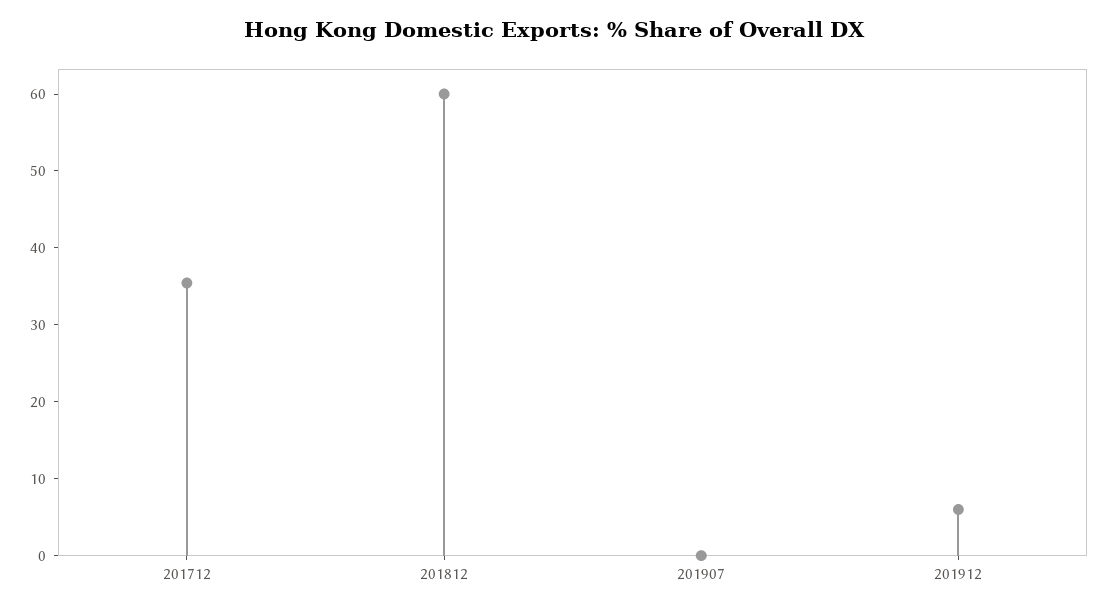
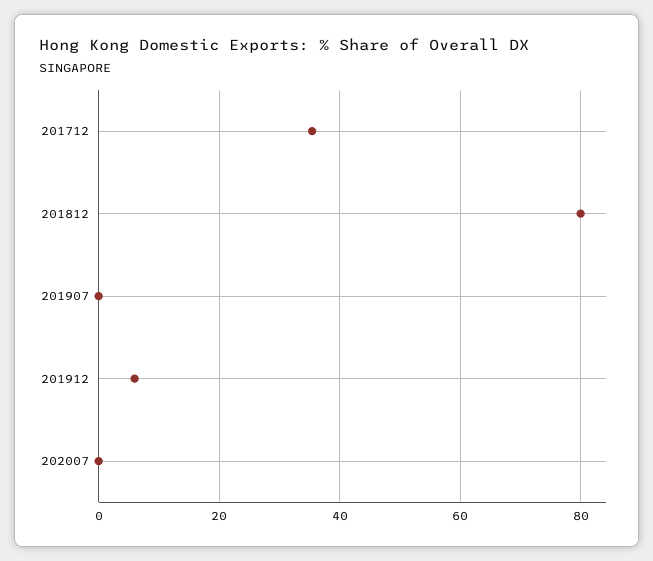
201812: 60 -> 80
202007: none -> 0

